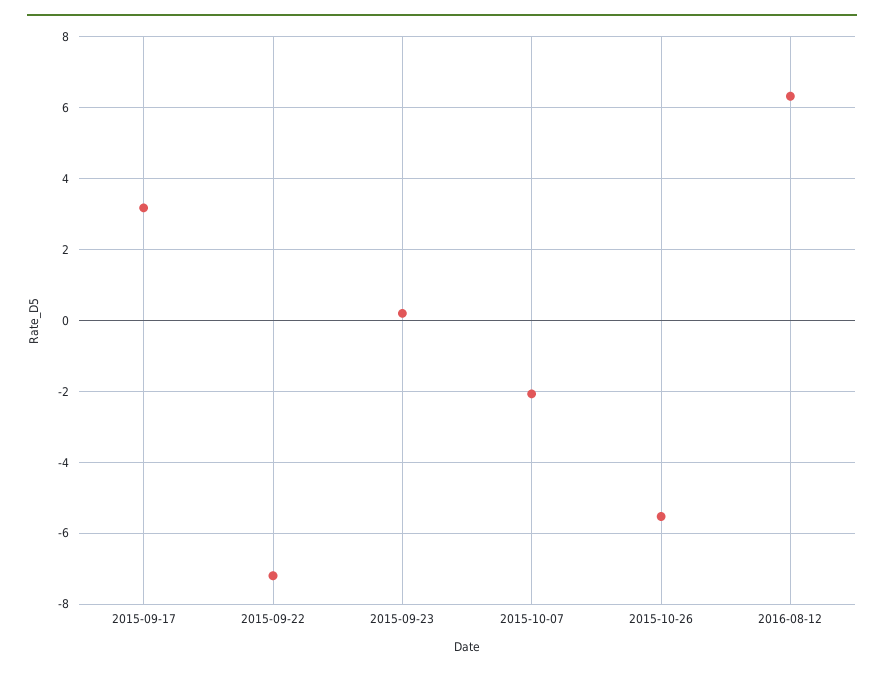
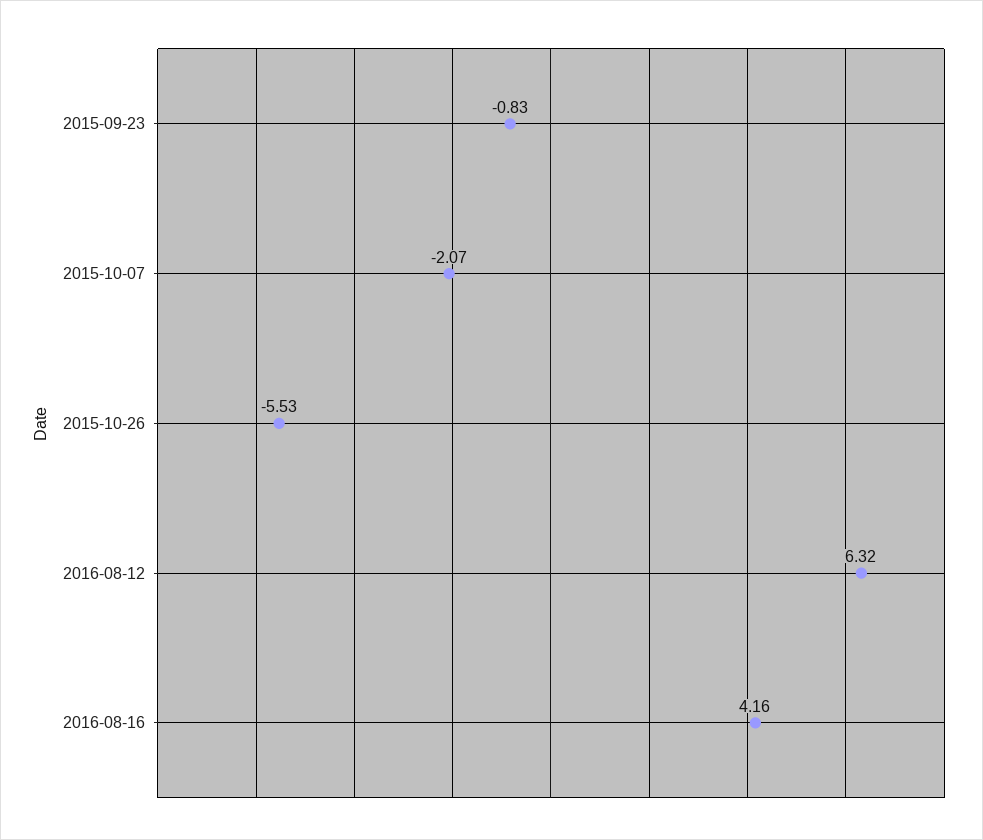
2015-09-17: 3.2 -> none
2015-09-22: -7.2 -> none
2015-09-23: 0.2 -> -0.83
2016-08-16: none -> 4.16

